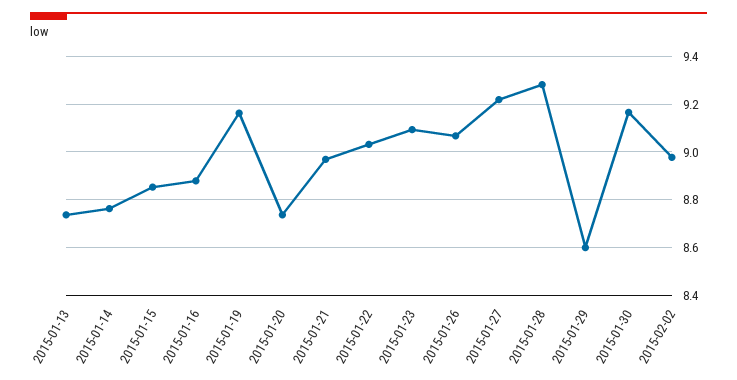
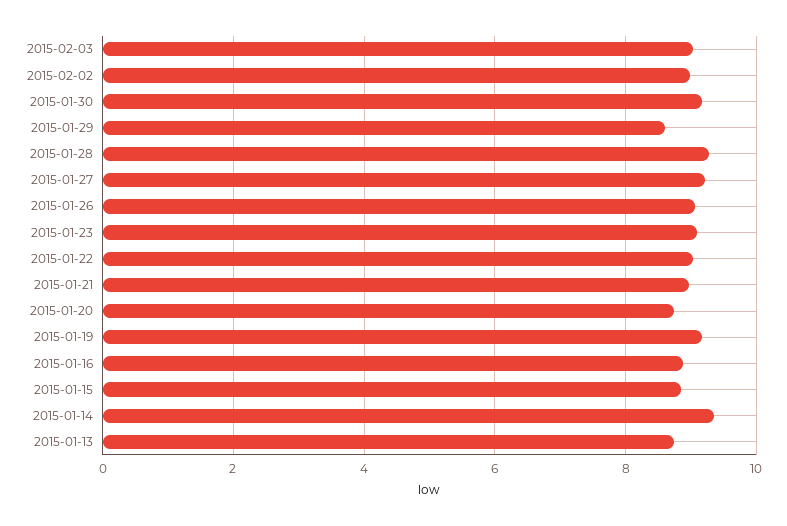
2015-01-14: 8.75 -> 9.4
2015-02-03: none -> 9

